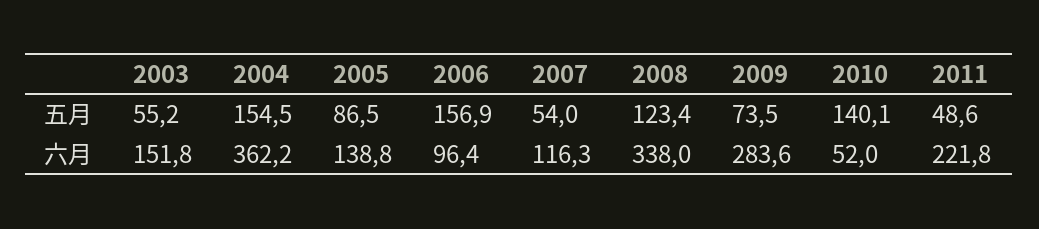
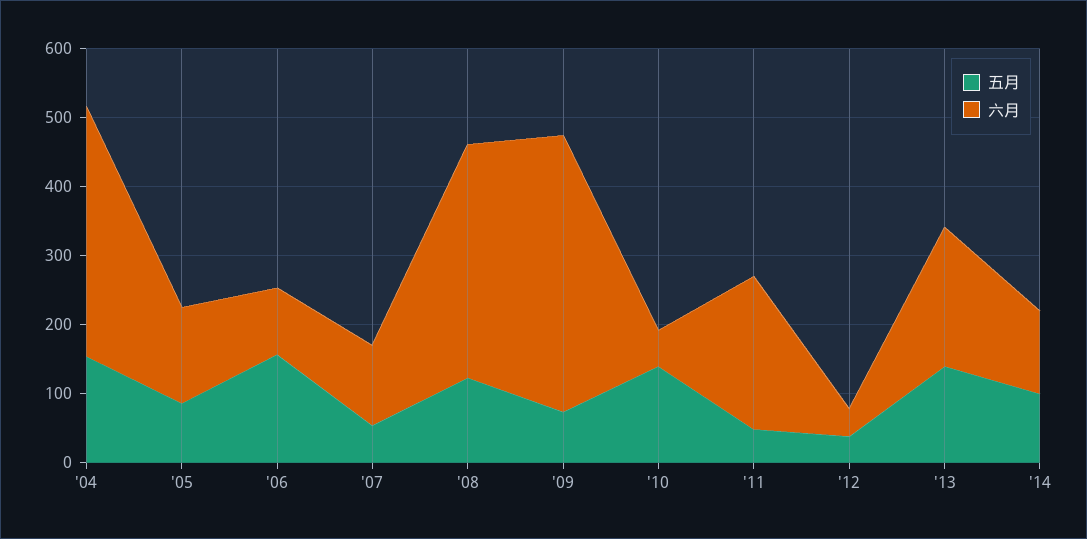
五月, 2003: 55.2 -> none
六月, 2003: 151.8 -> none
六月, 2009: 283.6 -> 400
五月, '12: none -> 40
六月, '12: none -> 40
五月, '13: none -> 140
六月, '13: none -> 200
五月, '14: none -> 100
六月, '14: none -> 120

